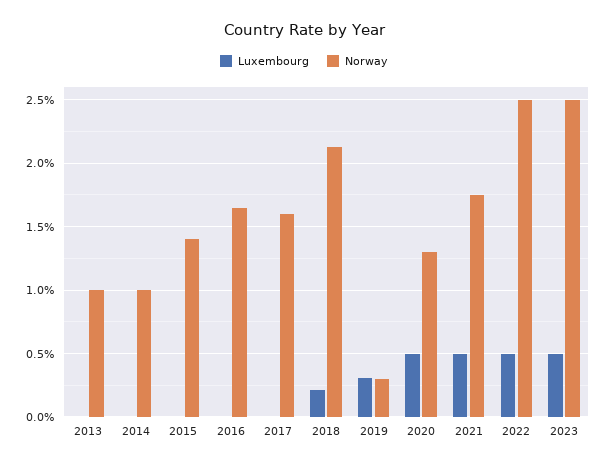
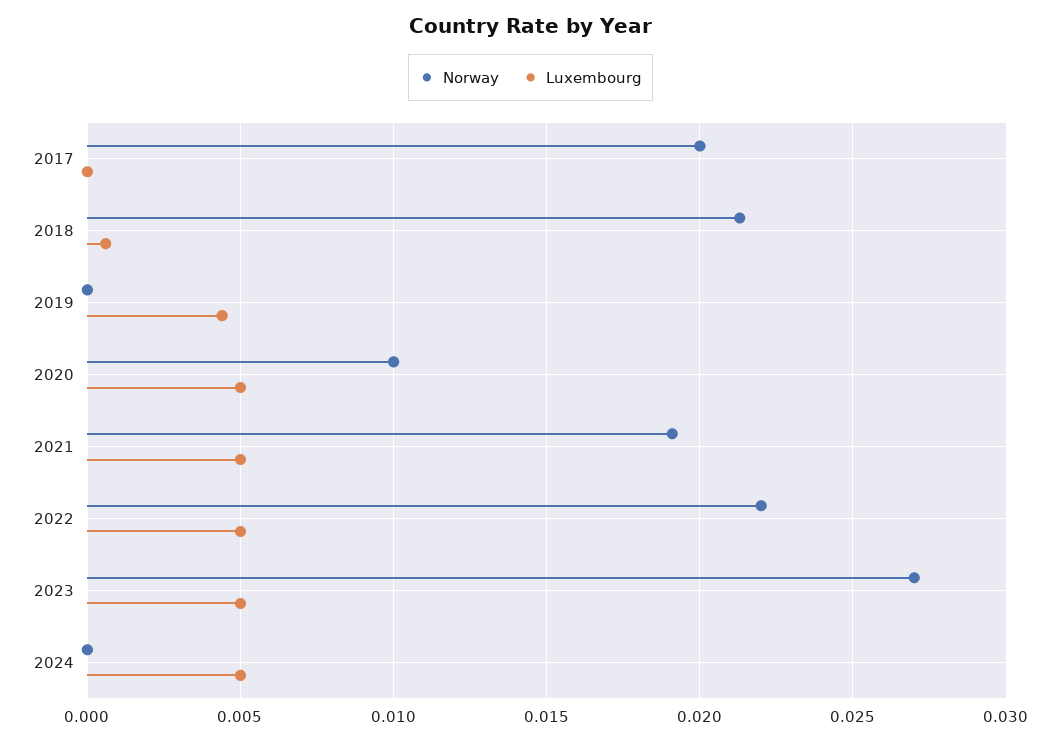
Luxembourg, 2013: 0 -> none
Norway, 2013: 0.01 -> none
Luxembourg, 2014: 0 -> none
Norway, 2014: 0.01 -> none
Luxembourg, 2015: 0 -> none
Norway, 2015: 0.014 -> none
Luxembourg, 2016: 0 -> none
Norway, 2016: 0.0165 -> none
Norway, 2017: 0.016 -> 0.02
Luxembourg, 2018: 0.002 -> 0.0005
Luxembourg, 2019: 0.003 -> 0.0045
Norway, 2019: 0.003 -> 0
Norway, 2020: 0.013 -> 0.01
Norway, 2021: 0.0175 -> 0.019
Norway, 2022: 0.025 -> 0.022
Norway, 2023: 0.025 -> 0.027
Norway, 2024: none -> 0
Luxembourg, 2024: none -> 0.005

